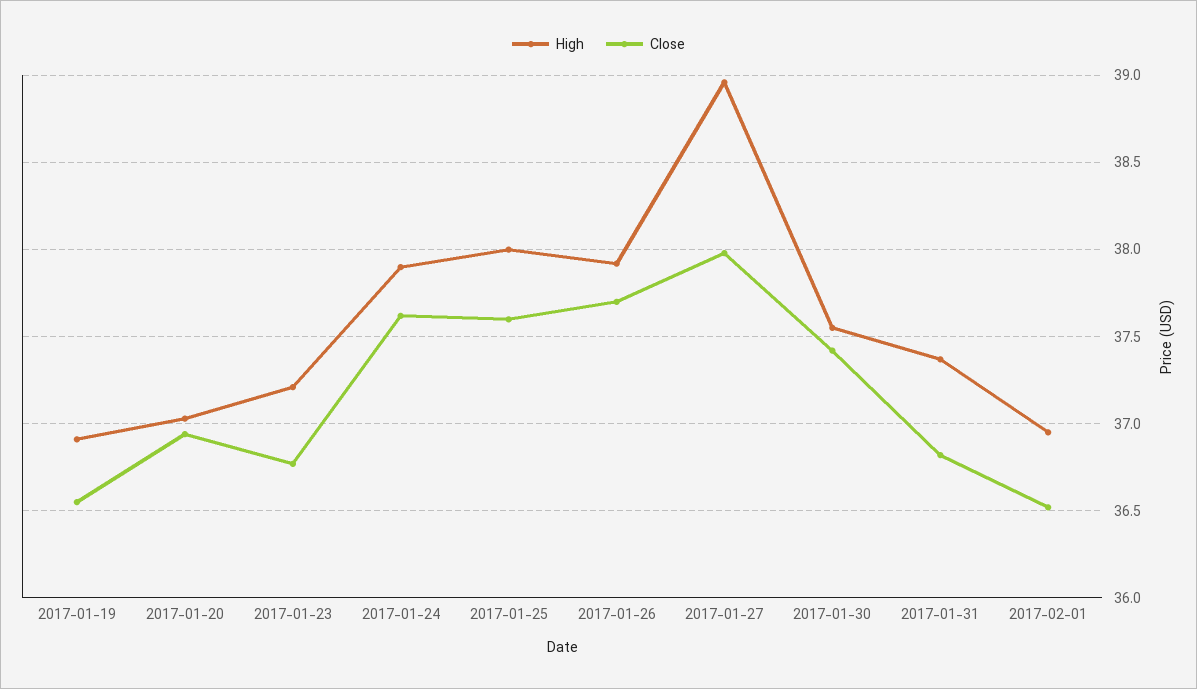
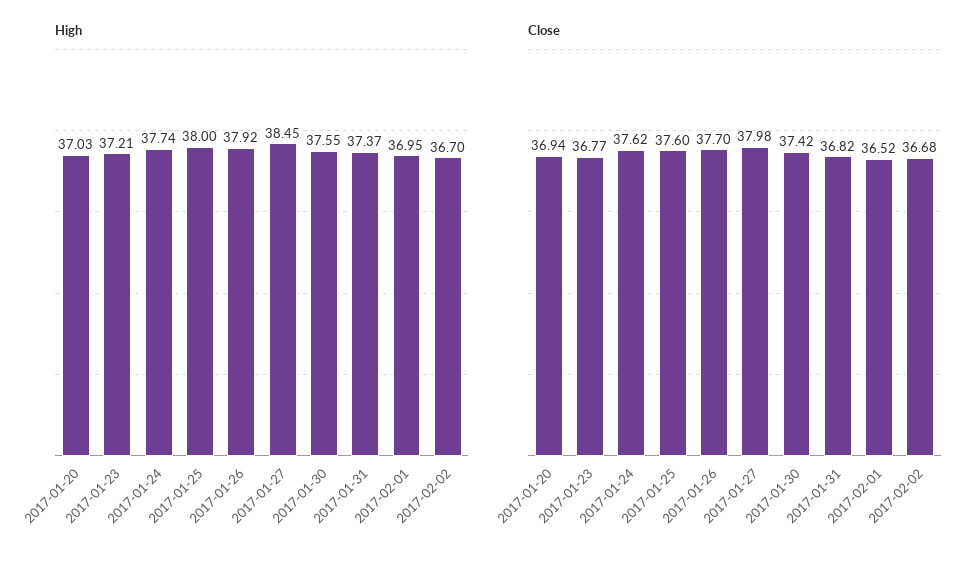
High, 2017-01-19: 36.9 -> none
Close, 2017-01-19: 36.55 -> none
High, 2017-01-24: 37.9 -> 37.74
High, 2017-01-27: 38.95 -> 38.45
High, 2017-02-02: none -> 36.7
Close, 2017-02-02: none -> 36.68

